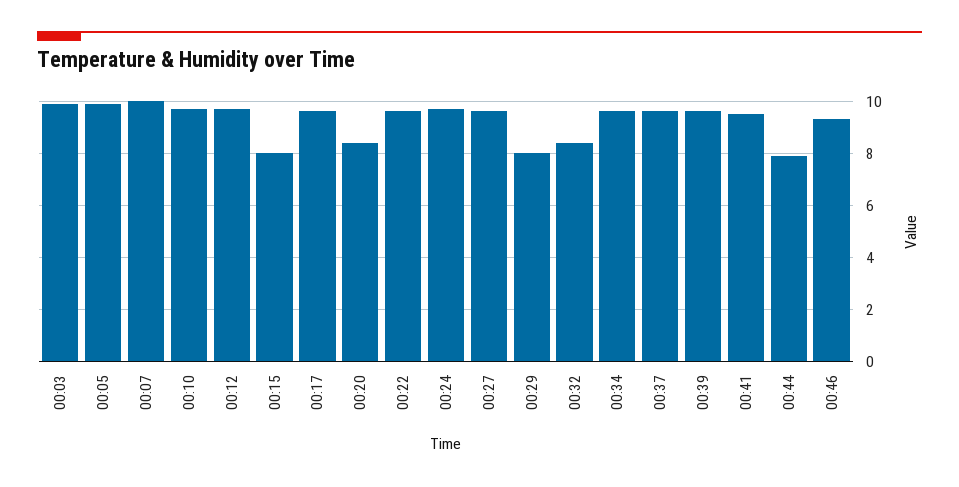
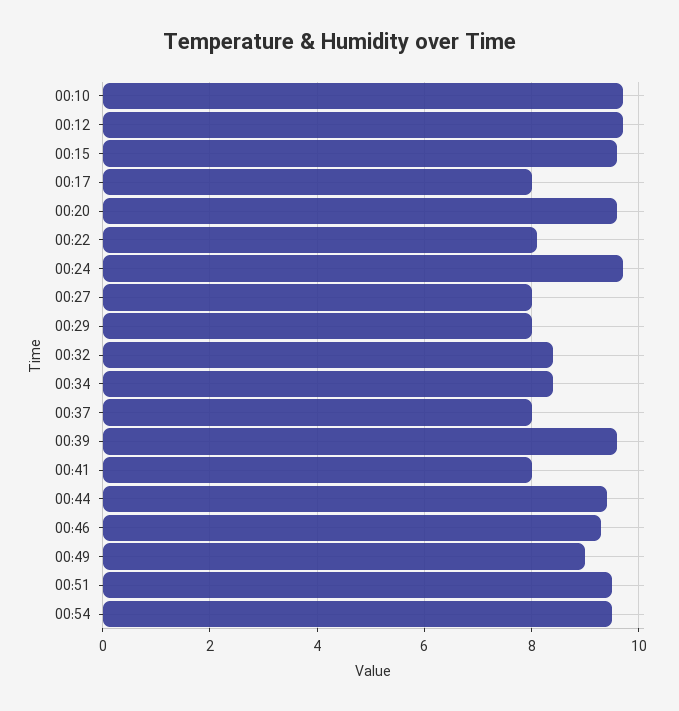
00:03: 10 -> none
00:05: 10 -> none
00:07: 10 -> none
00:15: 8 -> 9.5
00:17: 9.5 -> 8
00:20: 8.5 -> 9.5
00:22: 9.5 -> 8
00:27: 9.5 -> 8
00:34: 9.5 -> 8.5
00:37: 9.5 -> 8
00:41: 9.5 -> 8
00:44: 8 -> 9.5
00:49: none -> 9
00:51: none -> 9.5
00:54: none -> 9.5

